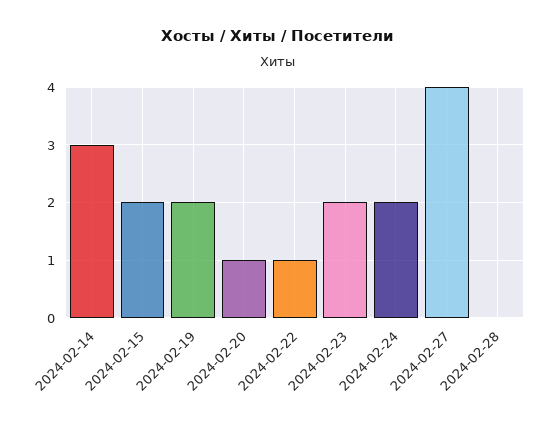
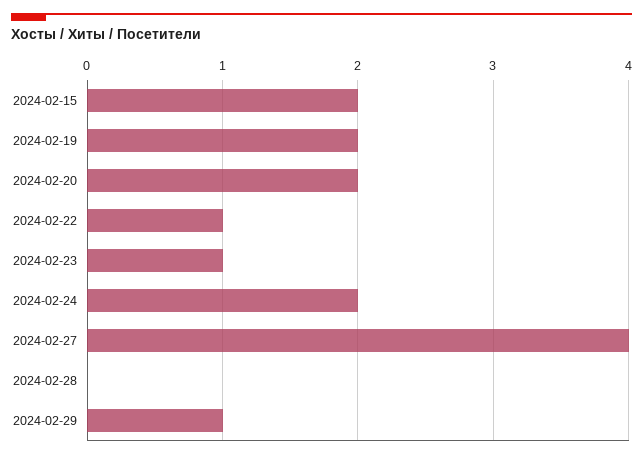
2024-02-14: 3 -> none
2024-02-20: 1 -> 2
2024-02-23: 2 -> 1
2024-02-29: none -> 1

